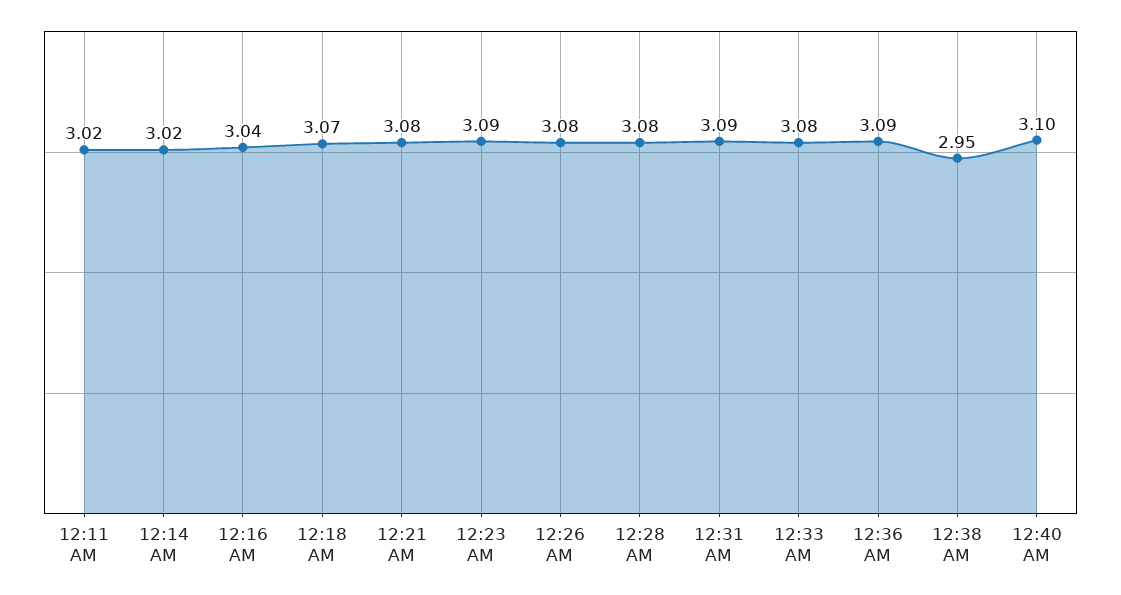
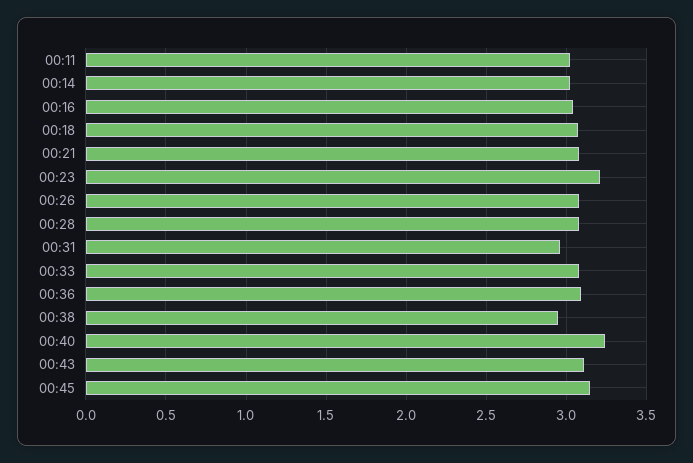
12:23 AM: 3.09 -> 3.2
12:31 AM: 3.09 -> 2.95
12:40 AM: 3.1 -> 3.25
00:43: none -> 3.1
00:45: none -> 3.15

